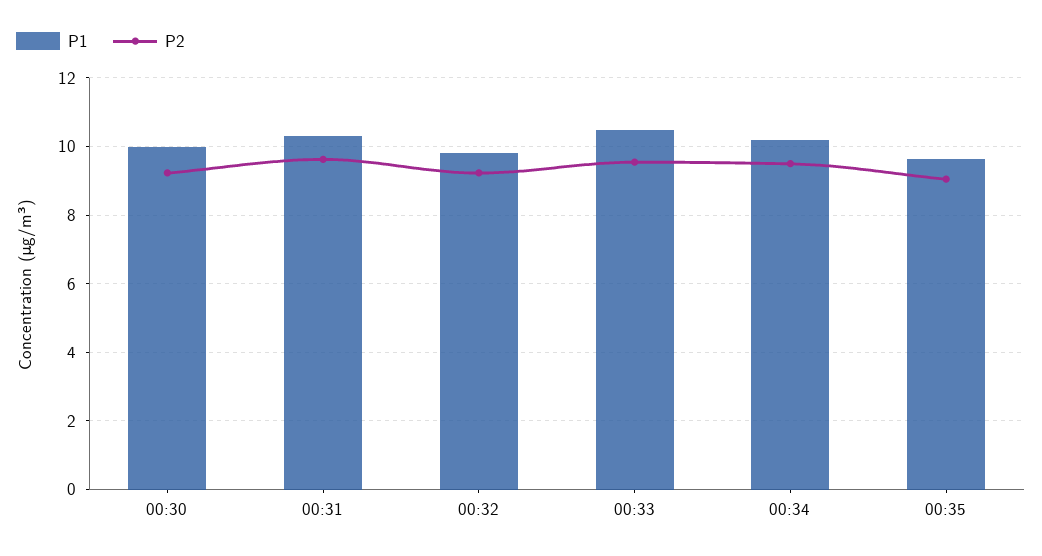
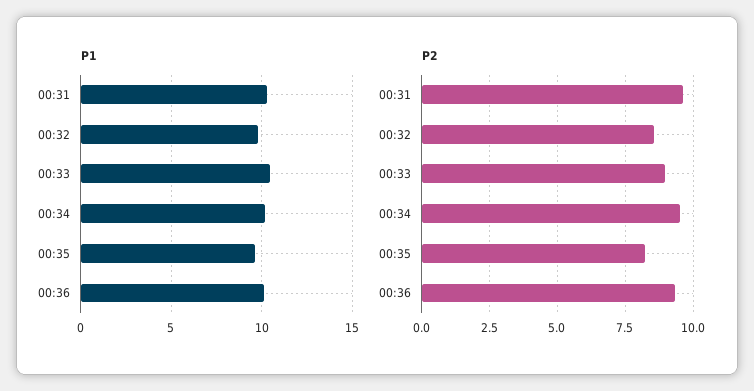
P1, 00:30: 10 -> none
P2, 00:30: 9.2 -> none
P2, 00:32: 9.2 -> 8.5
P2, 00:33: 9.6 -> 9
P2, 00:35: 9 -> 8.25
P1, 00:36: none -> 10
P2, 00:36: none -> 9.25

